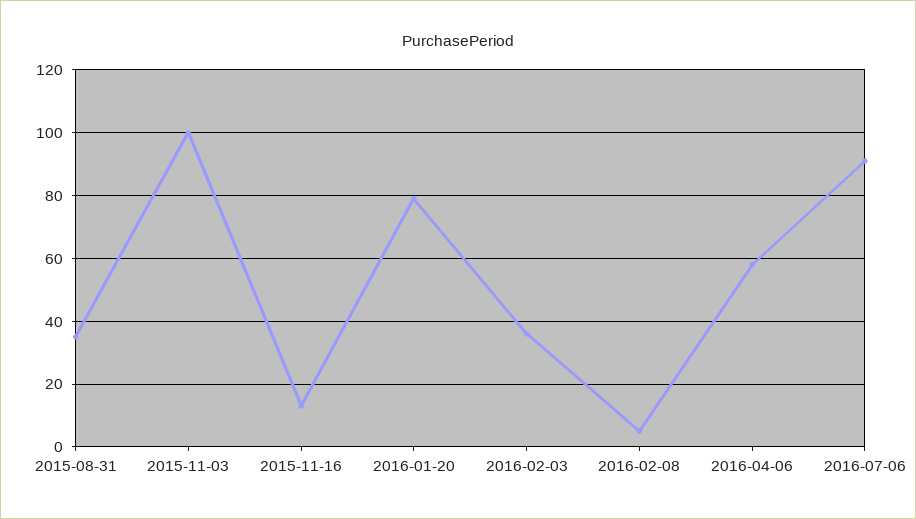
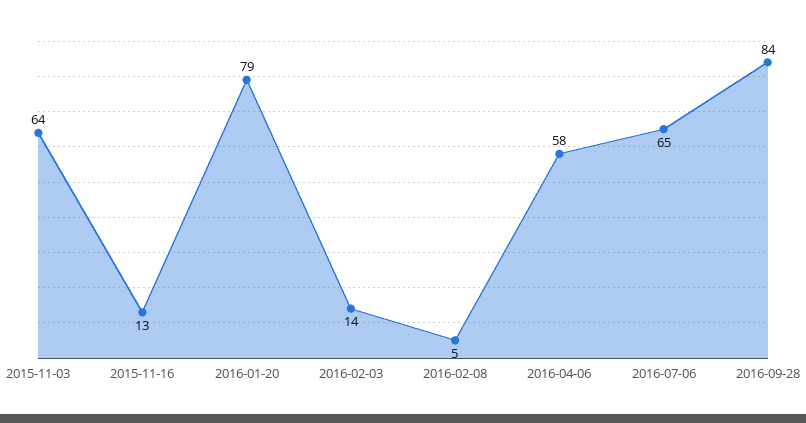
2015-08-31: 35 -> none
2015-11-03: 100 -> 64
2016-02-03: 35 -> 14
2016-07-06: 90 -> 65
2016-09-28: none -> 84

